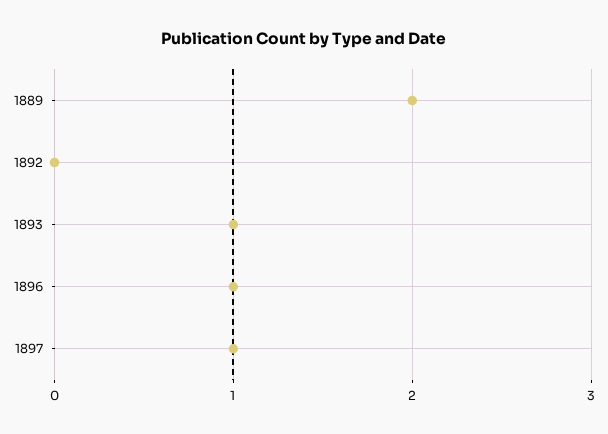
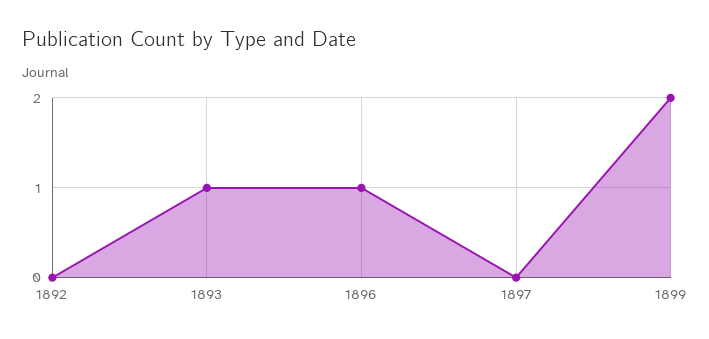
1889: 2 -> none
1897: 1 -> 0
1899: none -> 2

